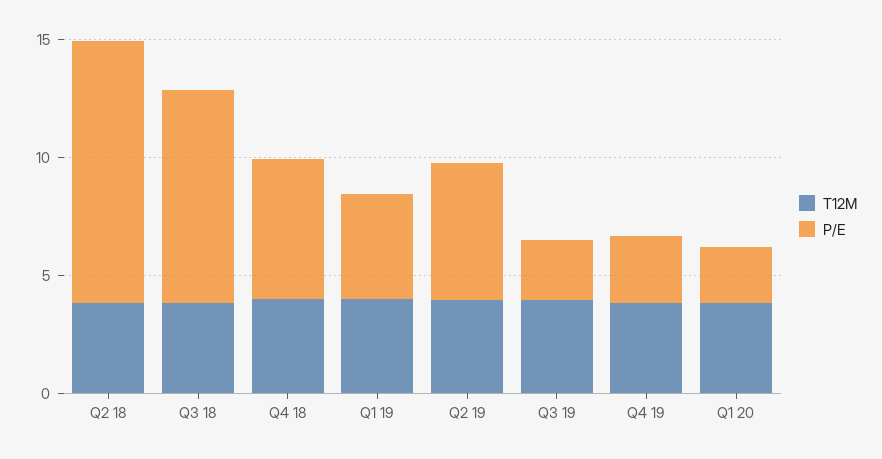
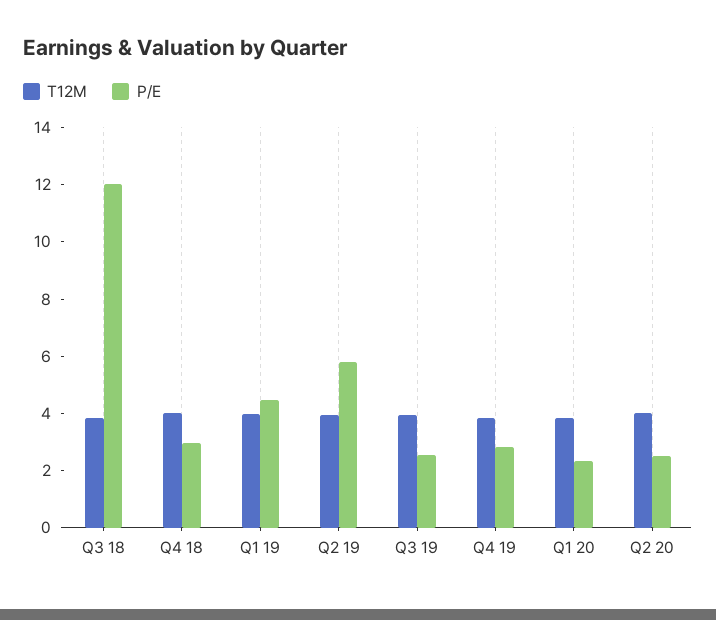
T12M, Q2 18: 4 -> none
P/E, Q2 18: 11 -> none
P/E, Q3 18: 9 -> 12
P/E, Q4 18: 6 -> 3
T12M, Q2 20: none -> 4
P/E, Q2 20: none -> 2.5

